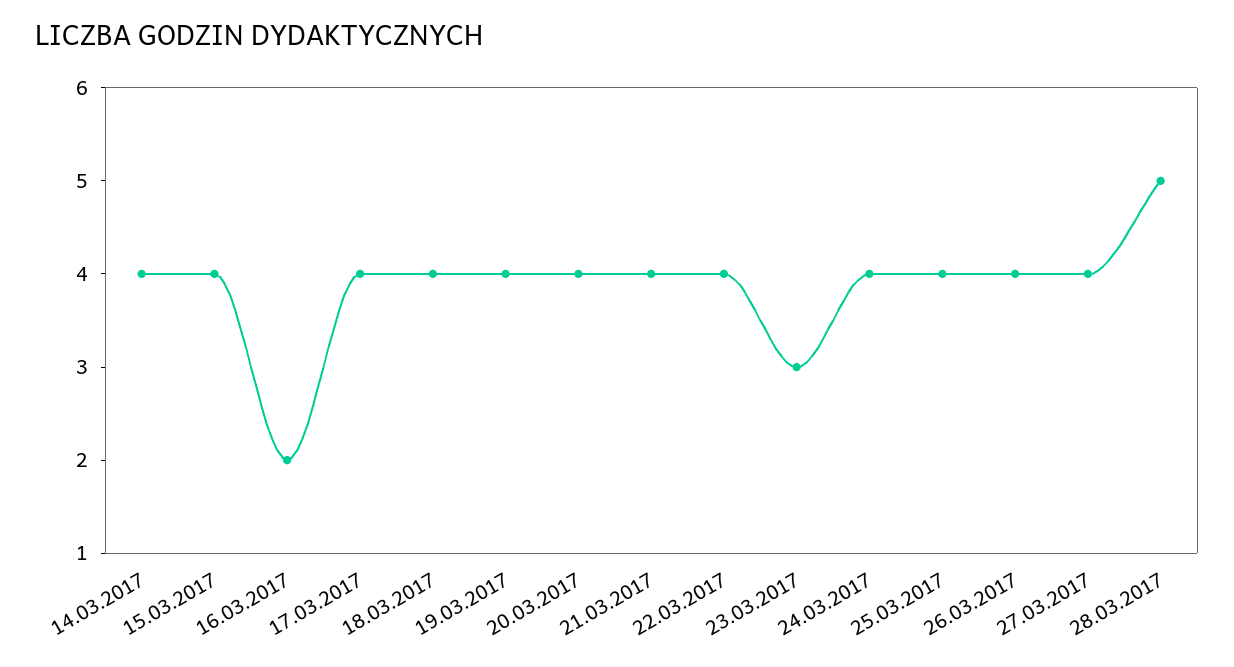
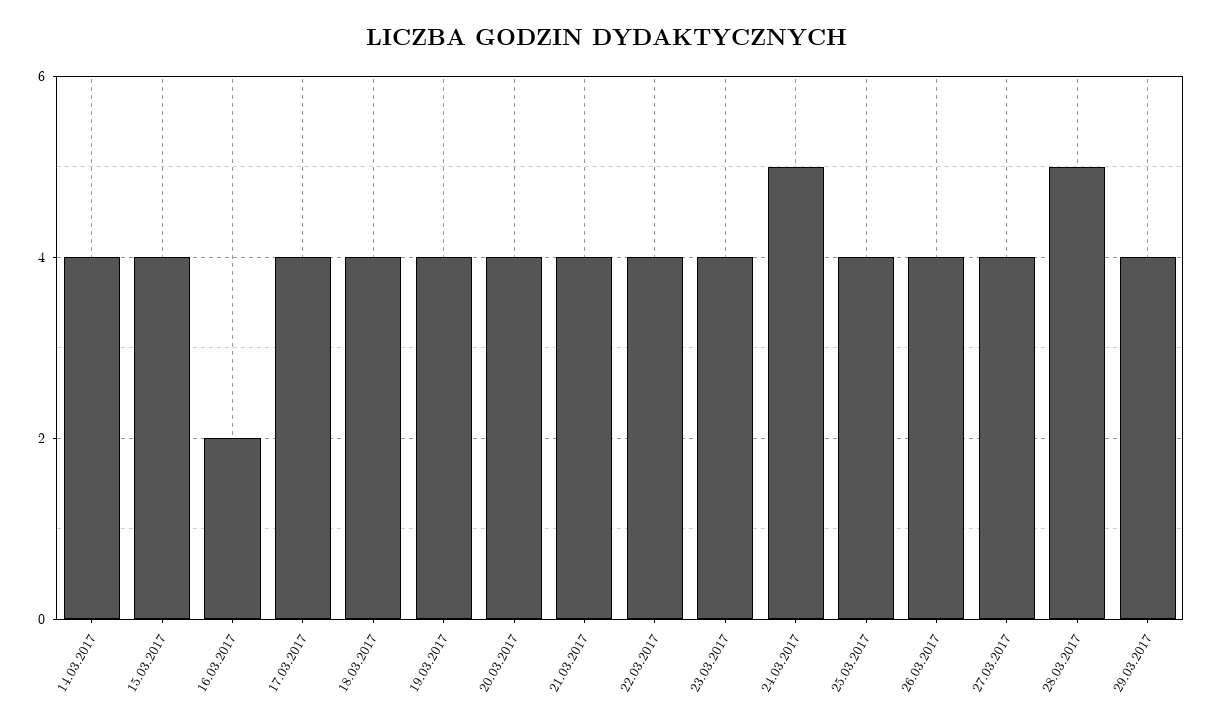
23.03.2017: 3 -> 4
24.03.2017: 4 -> 5
29.03.2017: none -> 4

